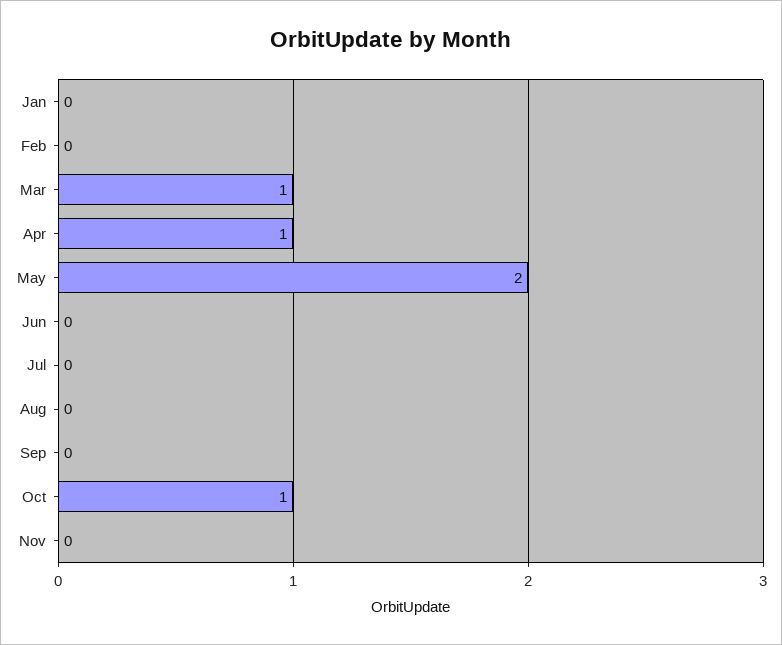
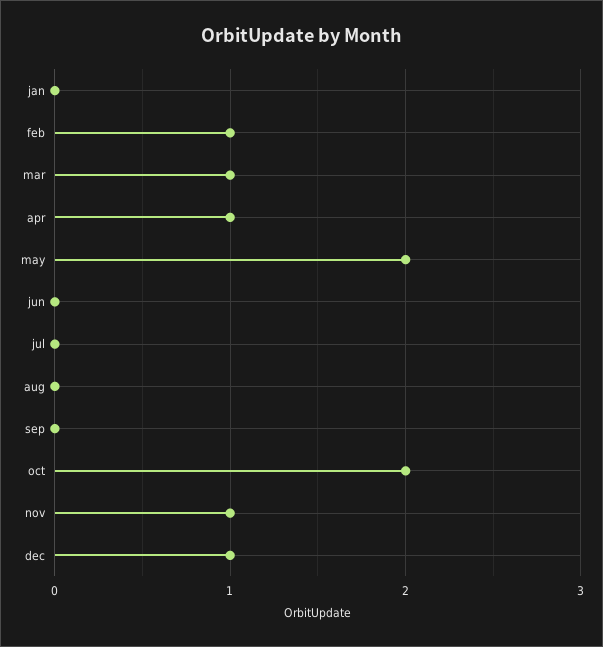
Feb: 0 -> 1
Oct: 1 -> 2
Nov: 0 -> 1
dec: none -> 1

